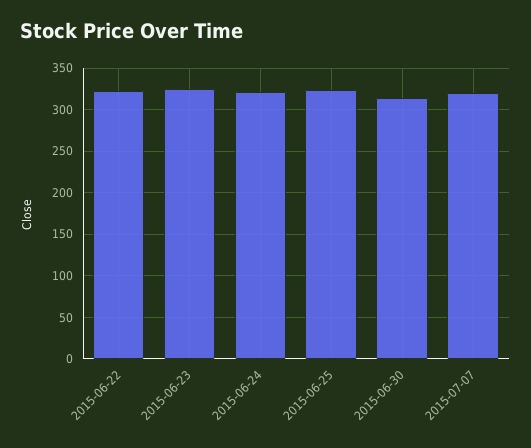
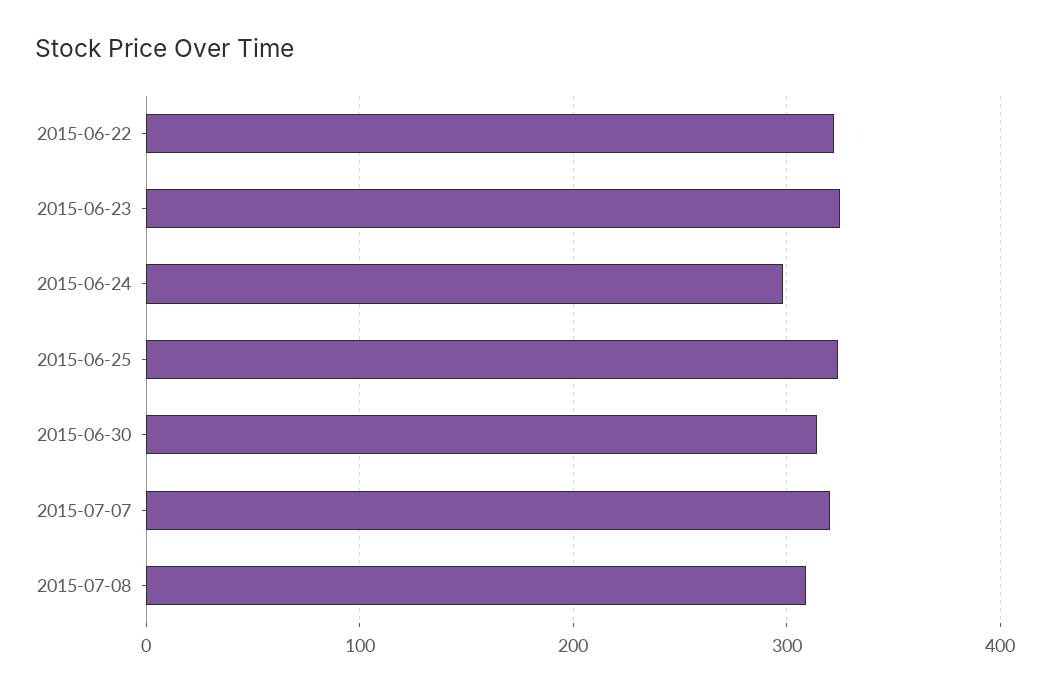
2015-06-24: 320 -> 300
2015-07-08: none -> 310

